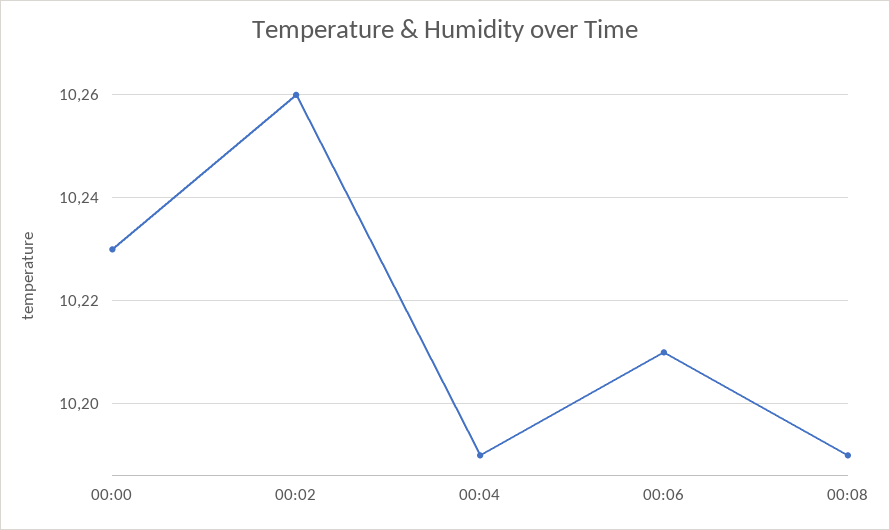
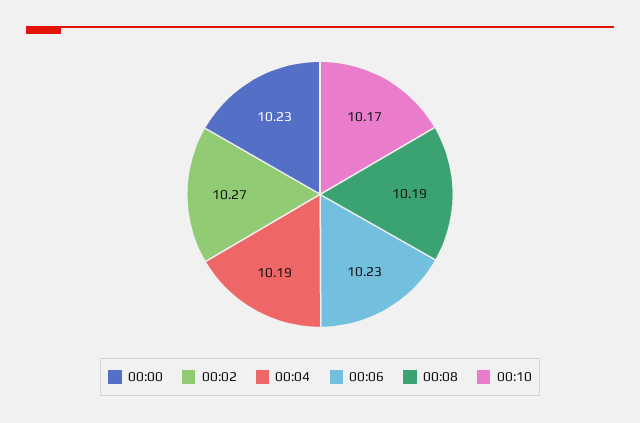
00:02: 10.26 -> 10.27
00:06: 10.21 -> 10.23
00:10: none -> 10.17

